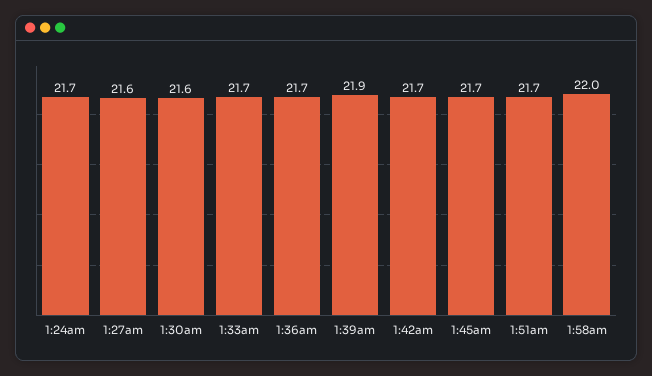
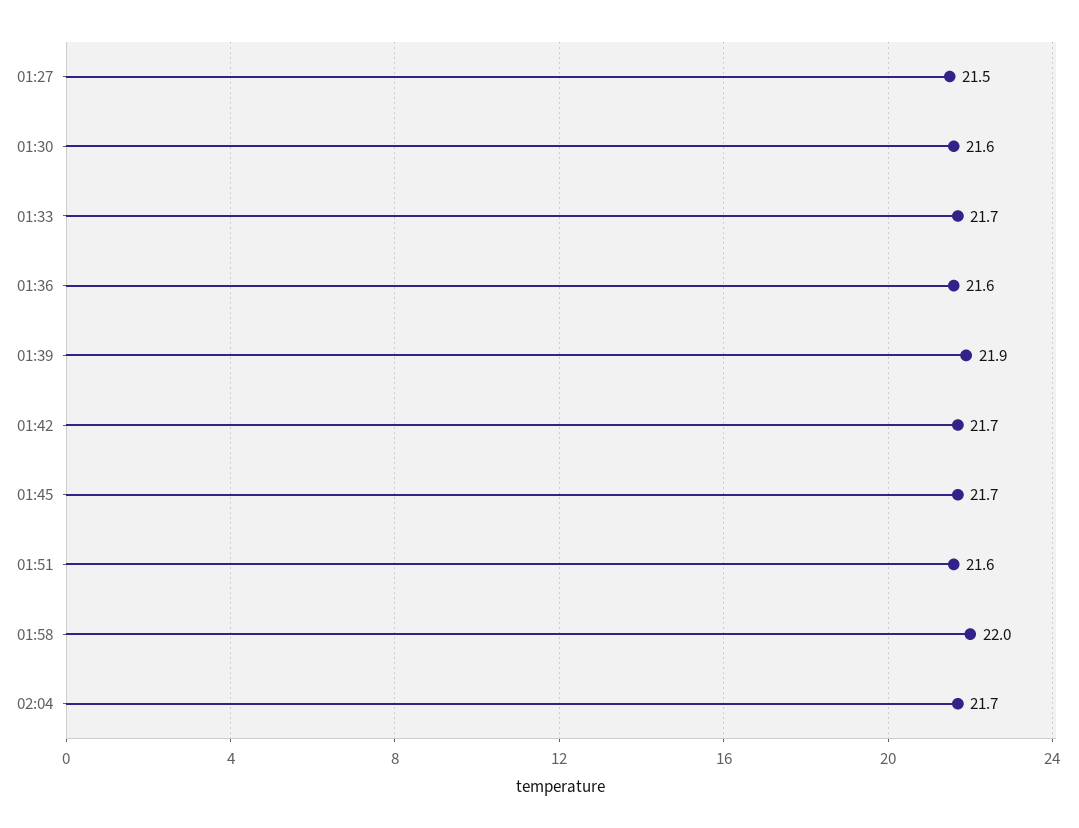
1:24am: 21.7 -> none
1:27am: 21.6 -> 21.5
1:36am: 21.7 -> 21.6
1:51am: 21.7 -> 21.6
02:04: none -> 21.7

